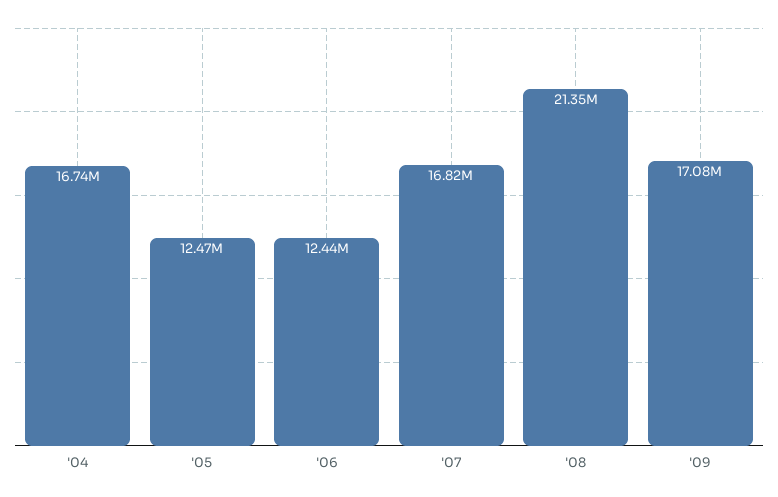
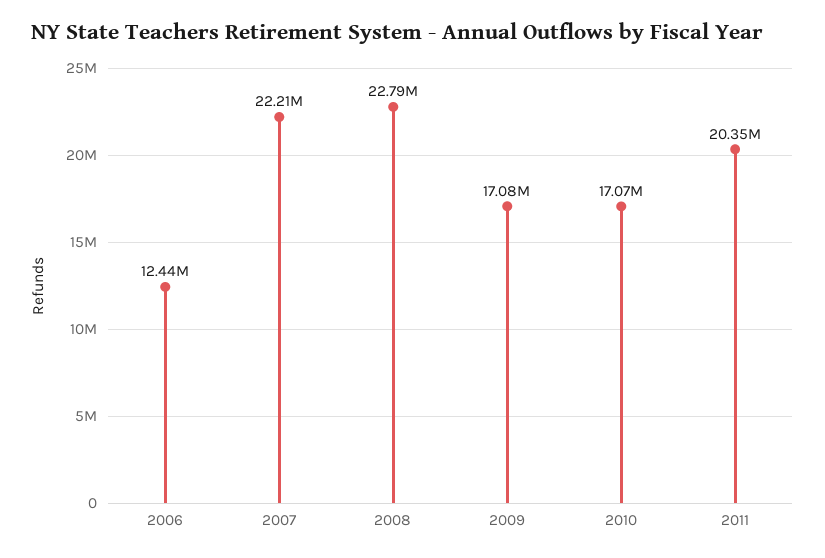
'04: 16740000 -> none
'05: 12470000 -> none
'07: 16820000 -> 22210000
'08: 21350000 -> 22790000
2010: none -> 17070000
2011: none -> 20350000

